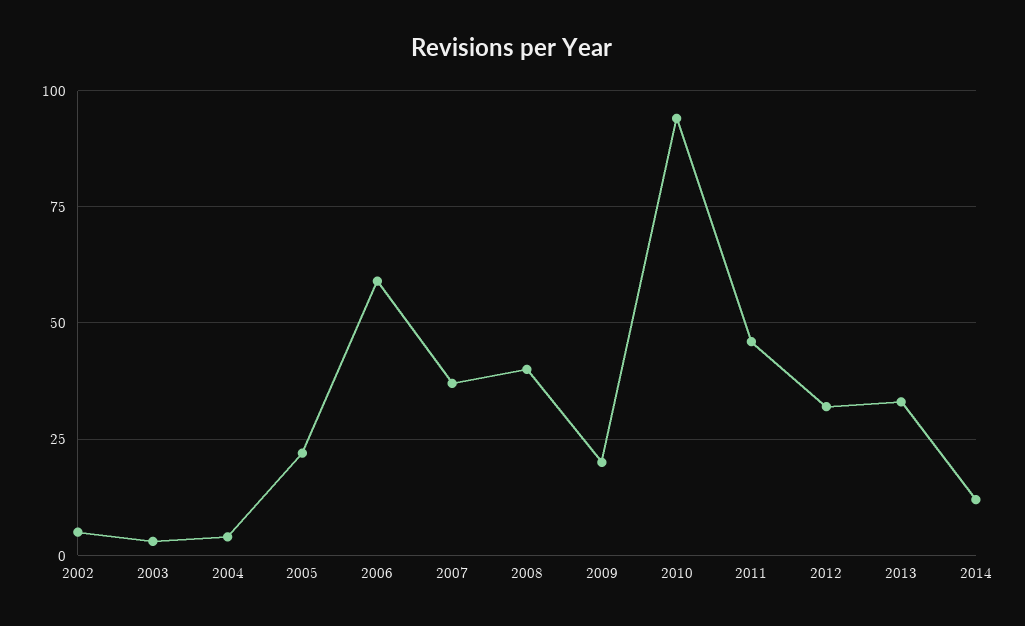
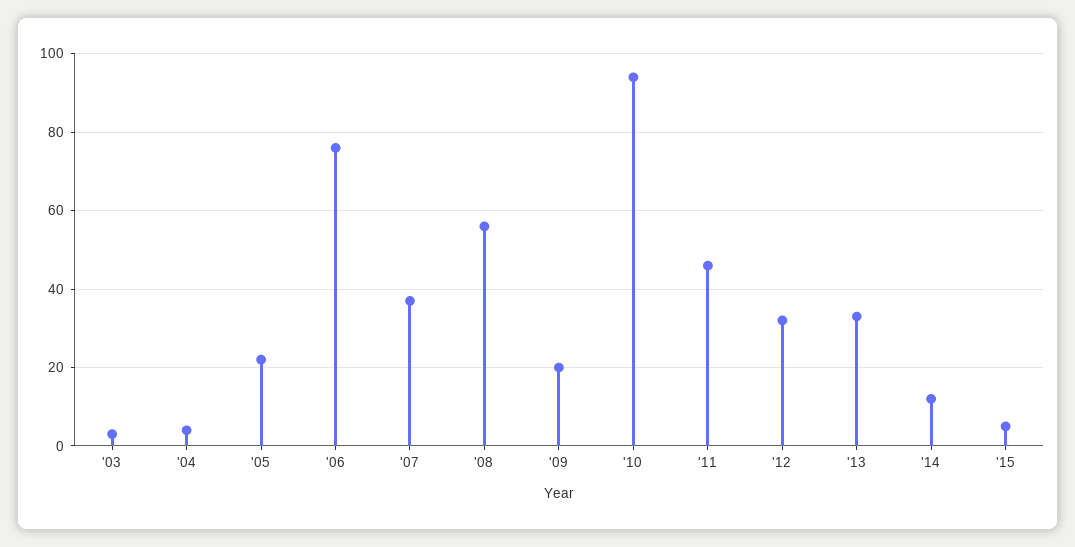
2002: 5 -> none
2006: 60 -> 75
2008: 40 -> 55
'15: none -> 5

